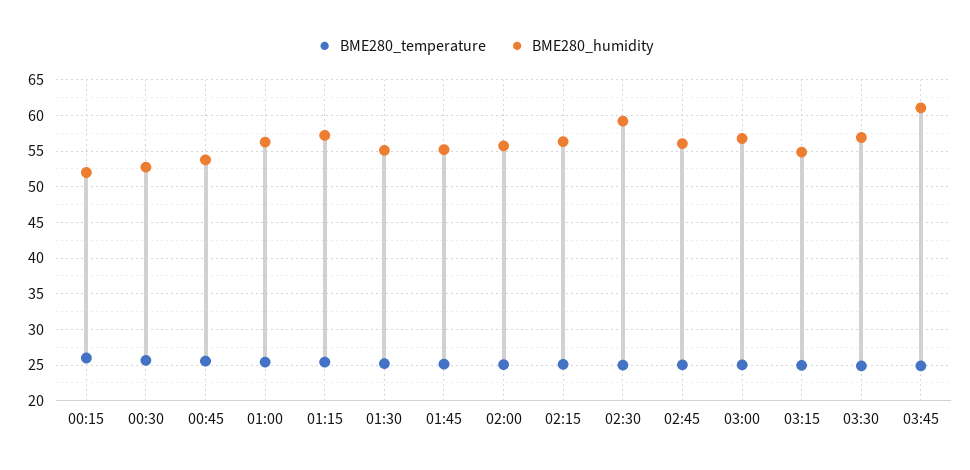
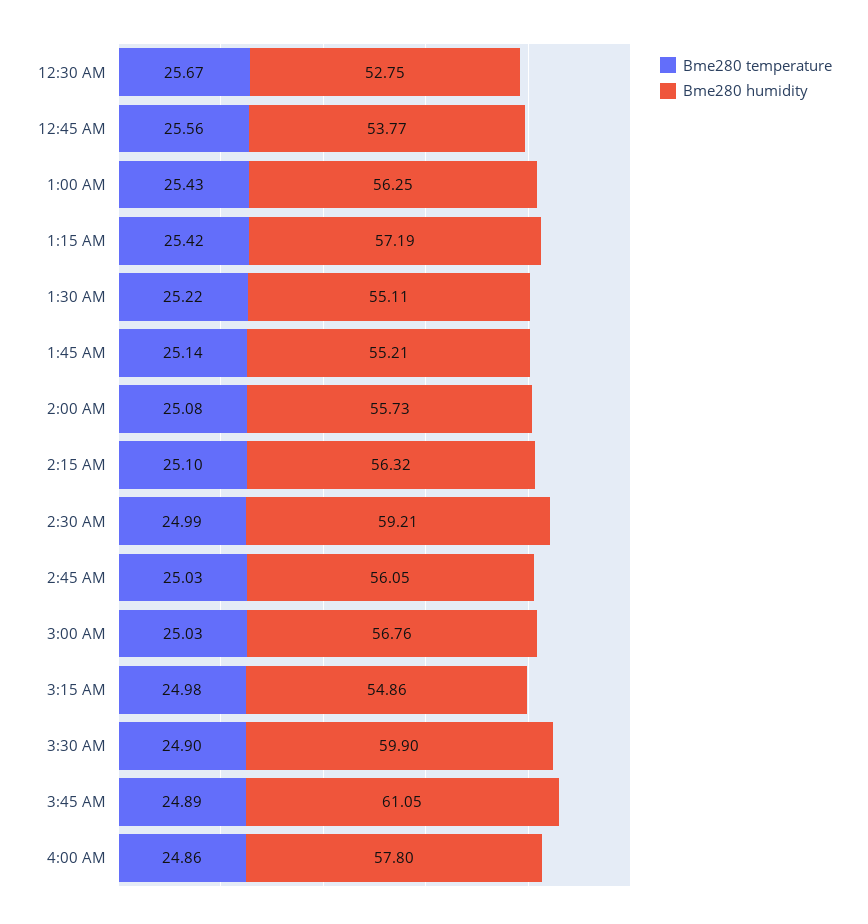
BME280_temperature, 00:15: 26 -> none
BME280_humidity, 00:15: 52 -> none
BME280_humidity, 03:30: 57 -> 59.9
BME280_temperature, 4:00 AM: none -> 24.86
BME280_humidity, 4:00 AM: none -> 57.8

